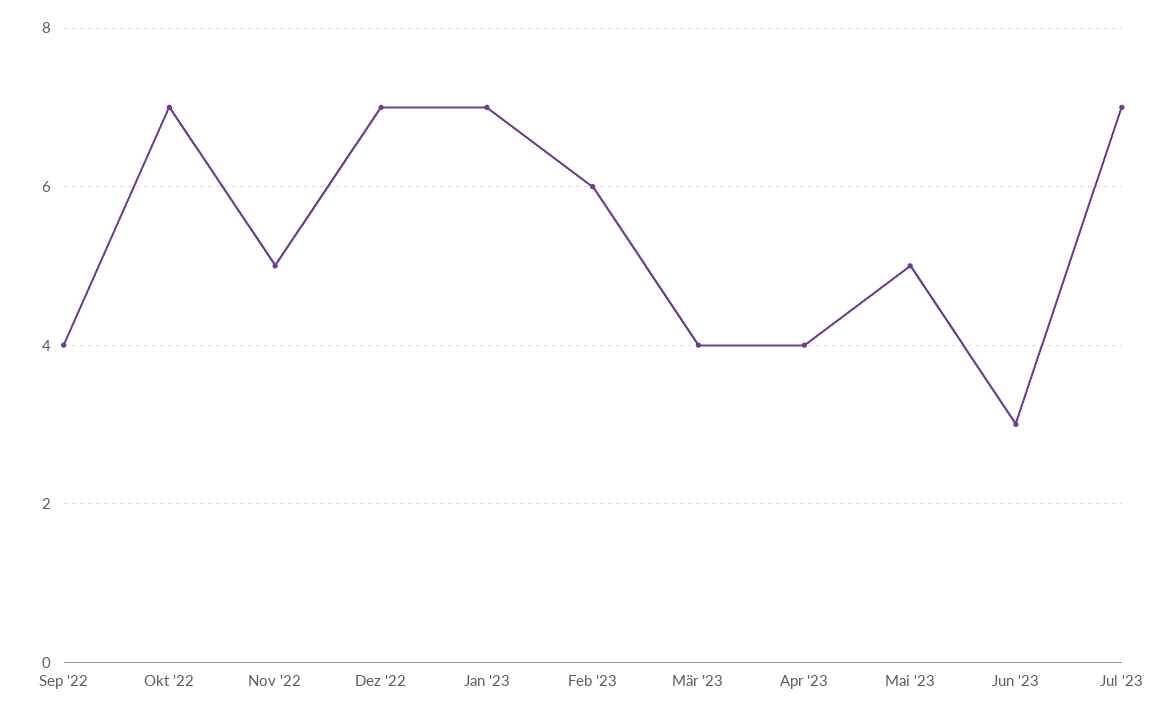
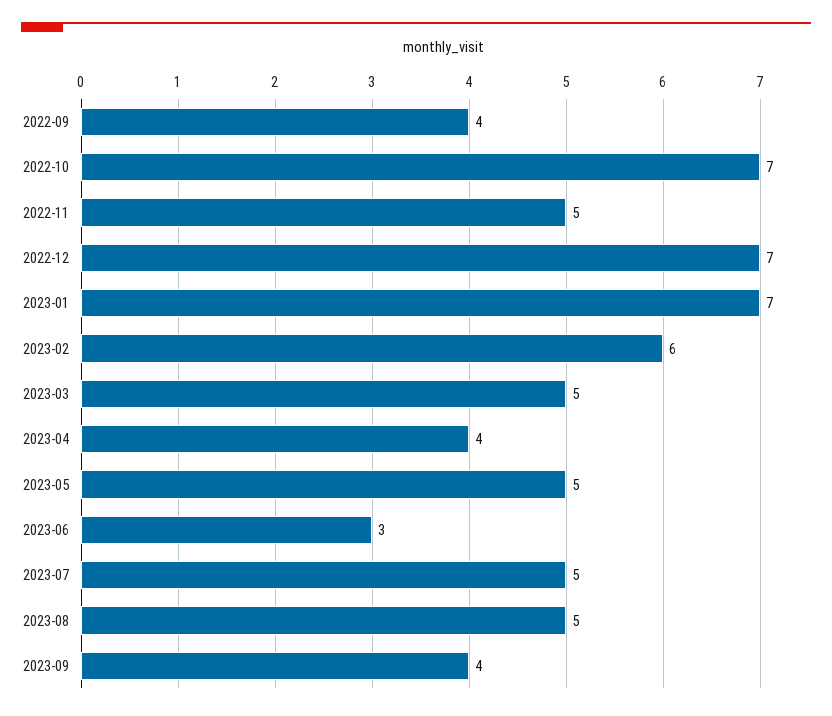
Mär '23: 4 -> 5
Jul '23: 7 -> 5
2023-08: none -> 5
2023-09: none -> 4

